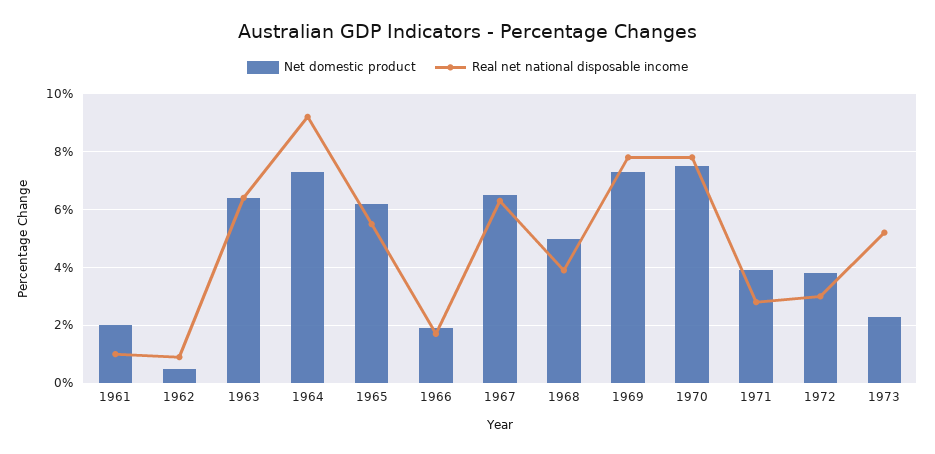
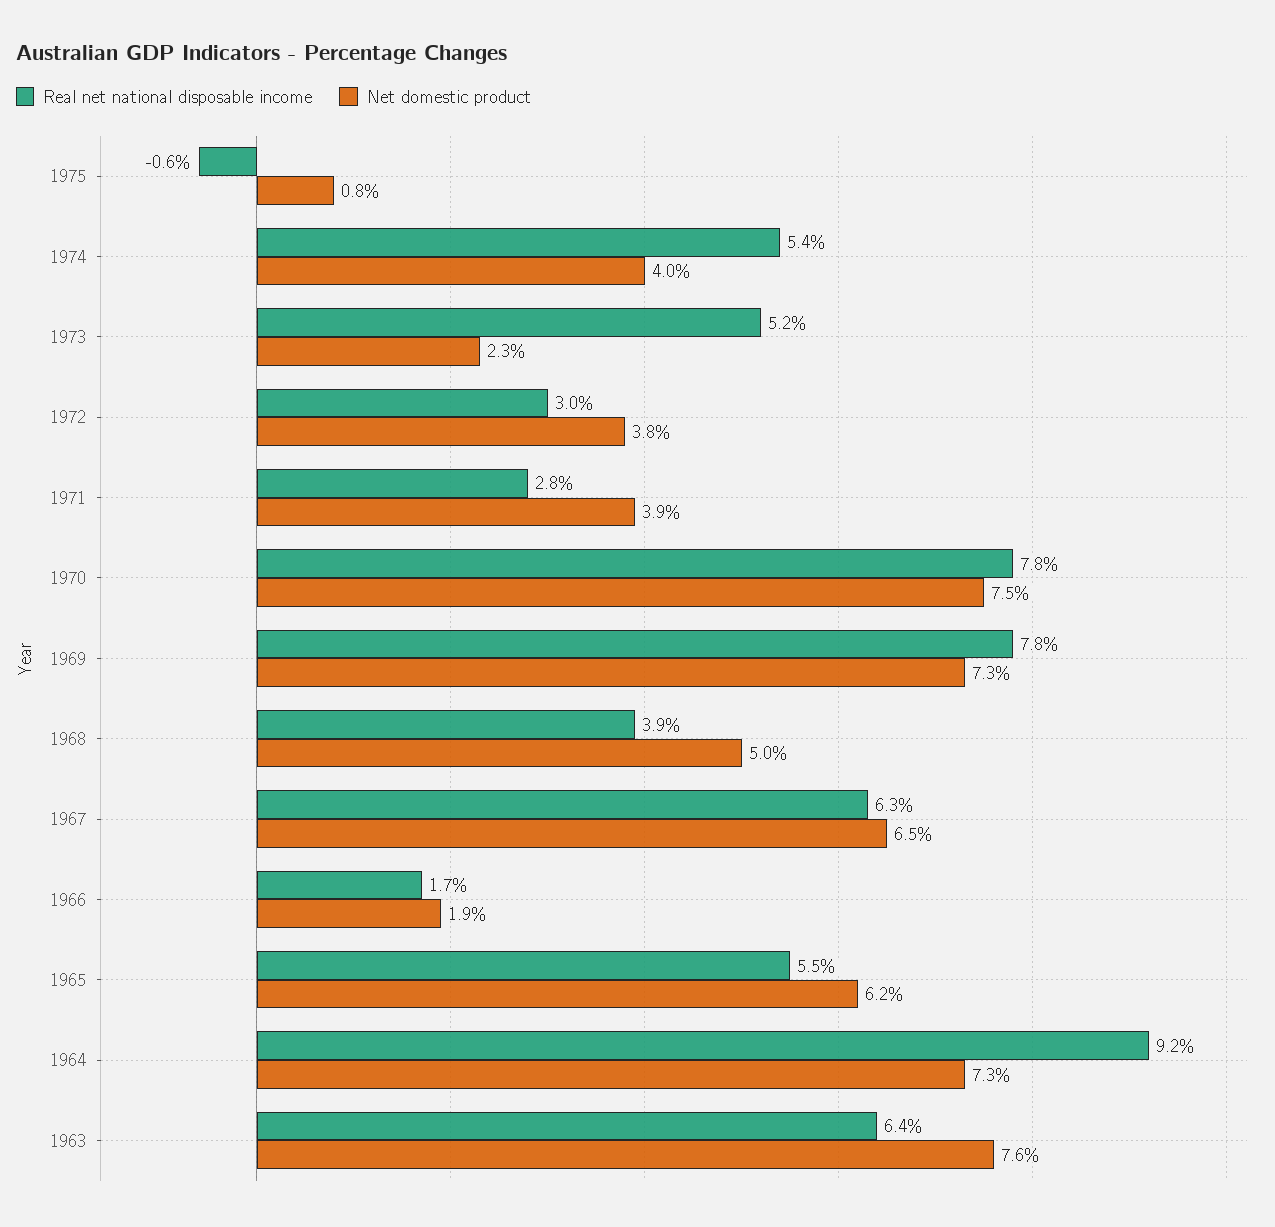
Net domestic product, 1961: 2 -> none
Real net national disposable income, 1961: 1 -> none
Net domestic product, 1962: 0.5 -> none
Real net national disposable income, 1962: 1 -> none
Net domestic product, 1963: 6.5 -> 7.6
Real net national disposable income, 1975: none -> -0.6
Net domestic product, 1975: none -> 0.8
Real net national disposable income, 1974: none -> 5.4
Net domestic product, 1974: none -> 4

